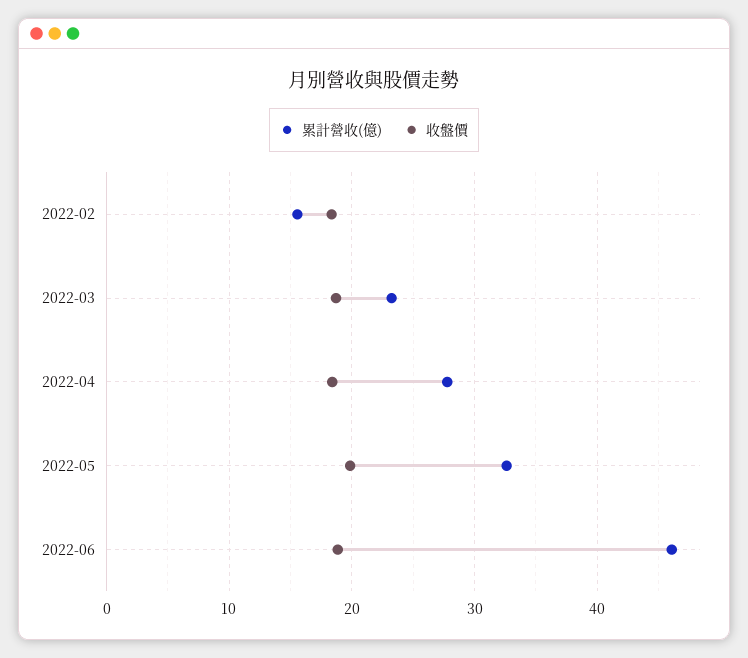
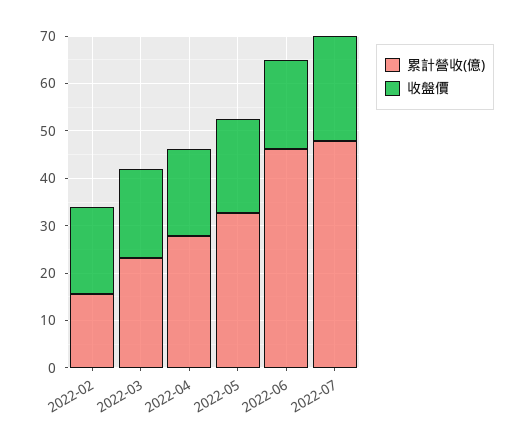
累計營收(億), 2022-07: none -> 48
收盤價, 2022-07: none -> 22

